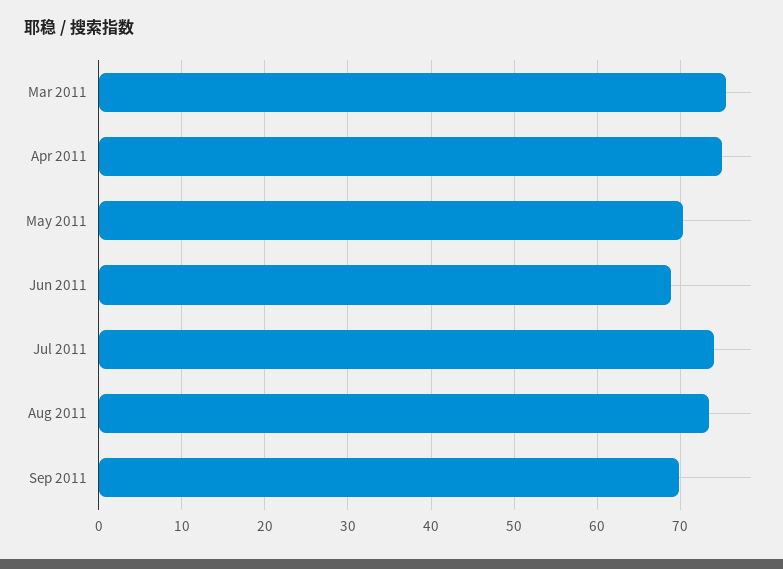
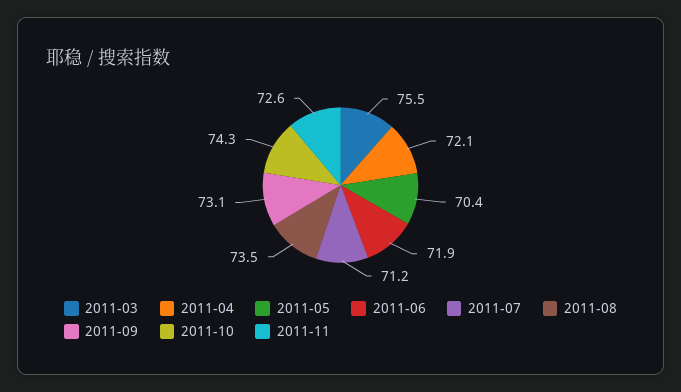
Apr 2011: 75 -> 72.1
Jun 2011: 69 -> 71.9
Jul 2011: 74 -> 71.2
Sep 2011: 70 -> 73.1
2011-10: none -> 74.3
2011-11: none -> 72.6

